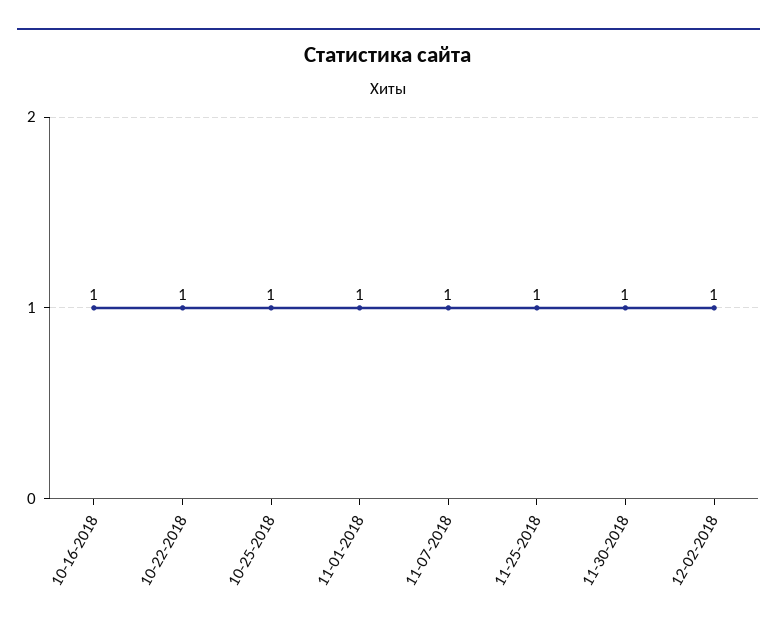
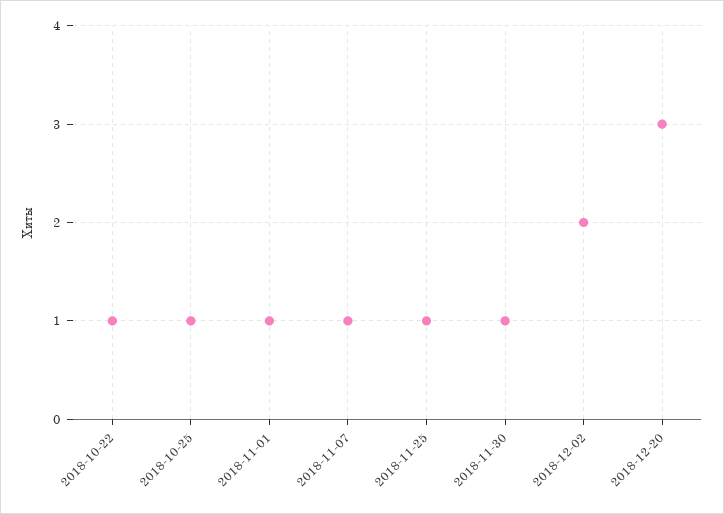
10-16-2018: 1 -> none
12-02-2018: 1 -> 2
2018-12-20: none -> 3

